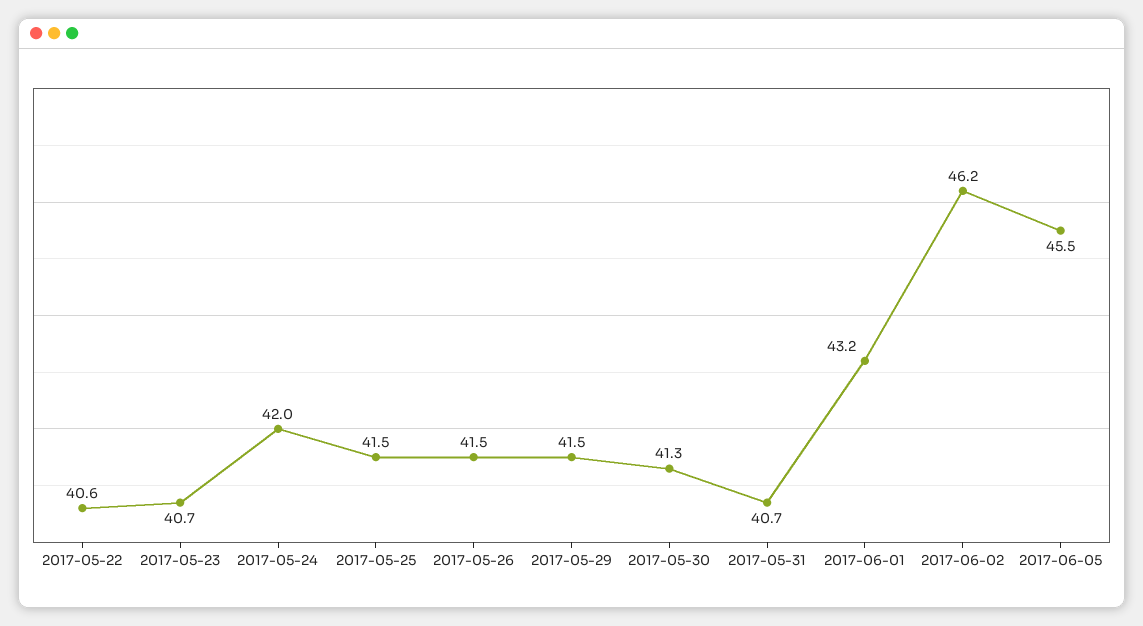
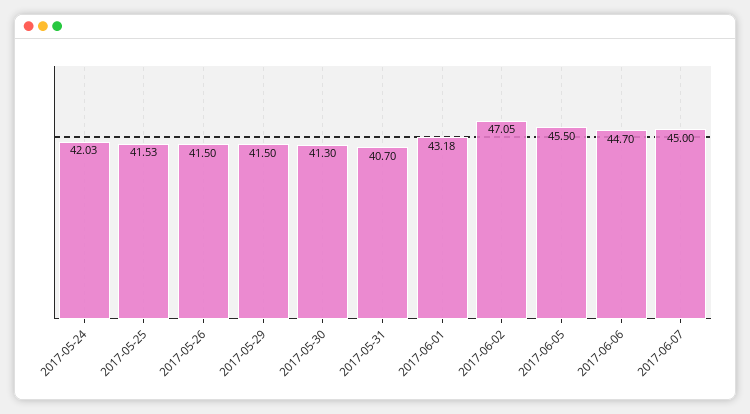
2017-05-22: 40.6 -> none
2017-05-23: 40.7 -> none
2017-06-02: 46.2 -> 47.05
2017-06-06: none -> 44.7
2017-06-07: none -> 45

